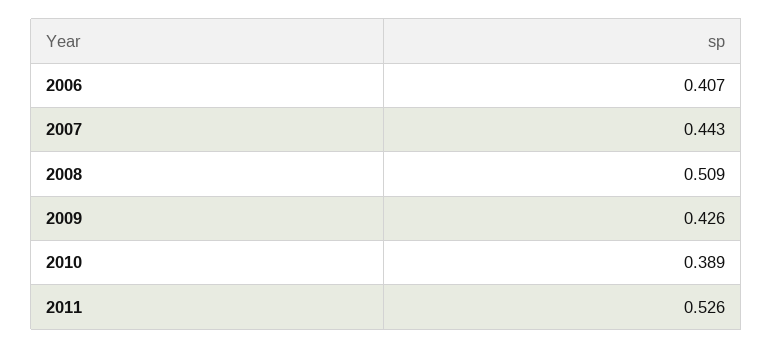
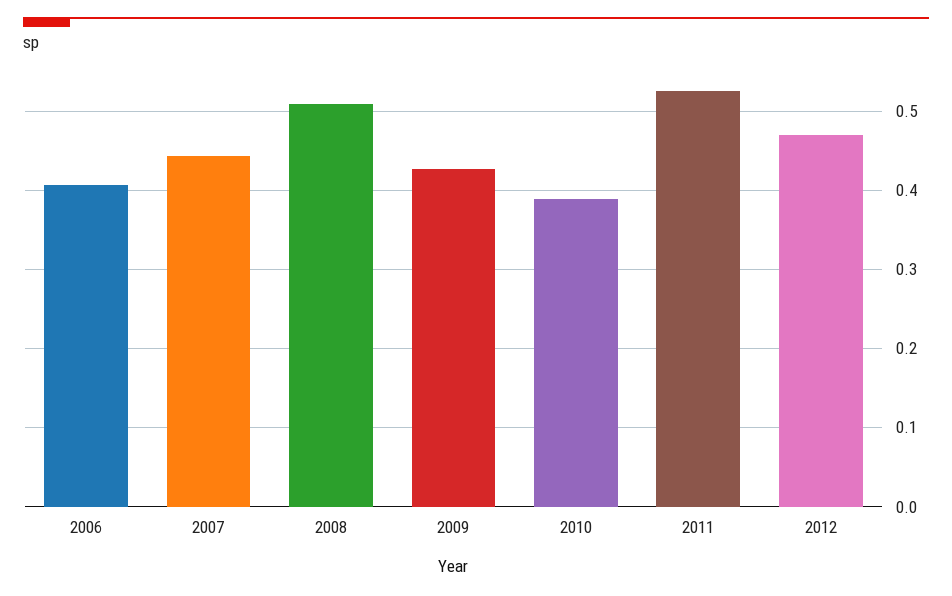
2012: none -> 0.47

